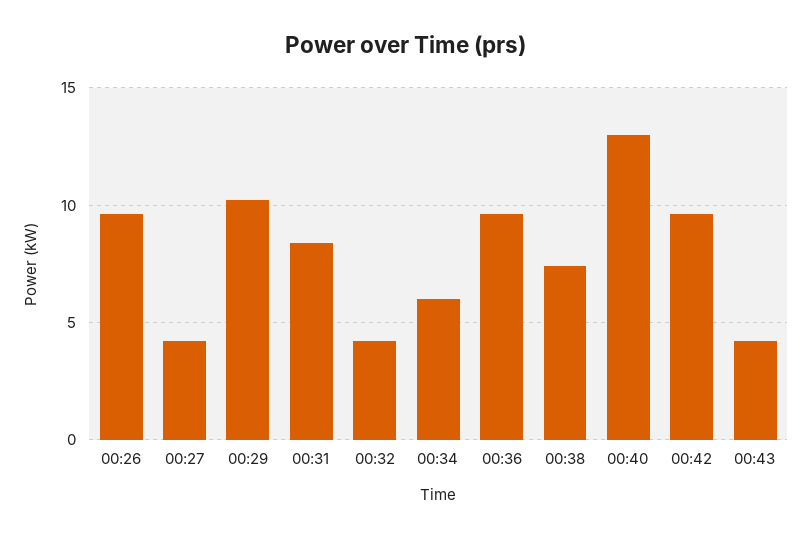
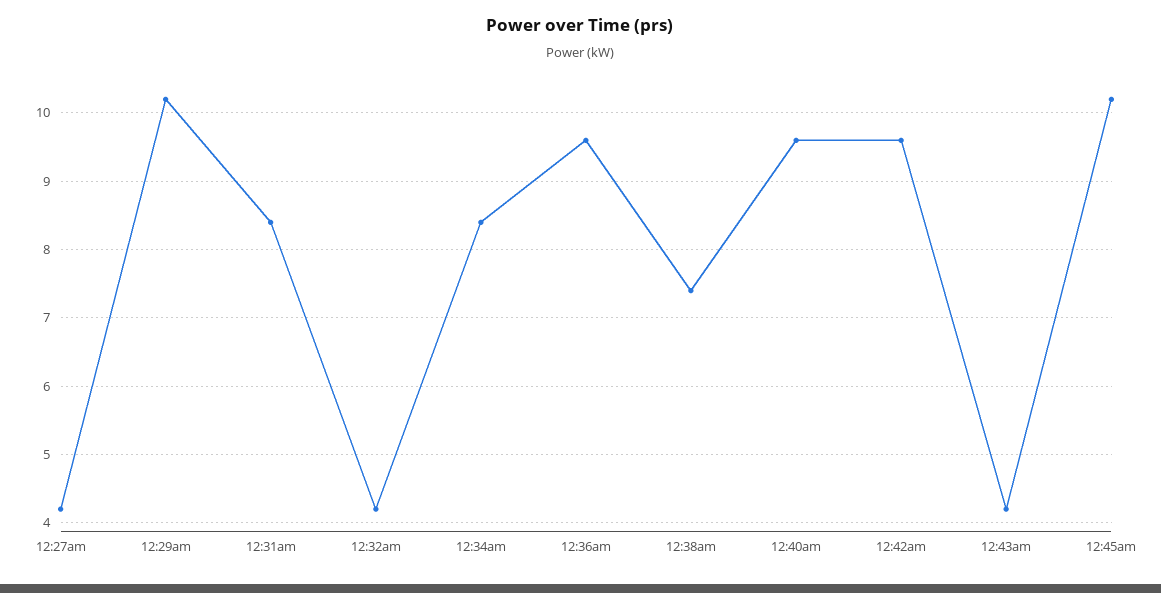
00:26: 9.5 -> none
00:34: 6 -> 8.4
00:40: 13 -> 9.6
12:45am: none -> 10.2

